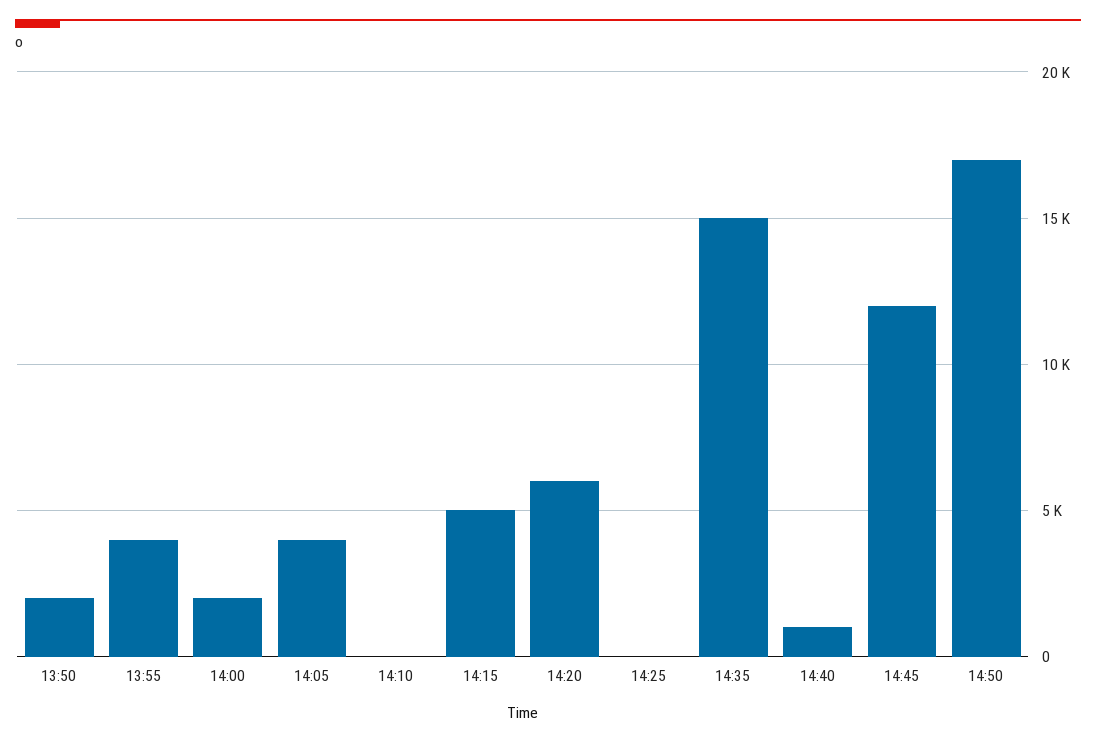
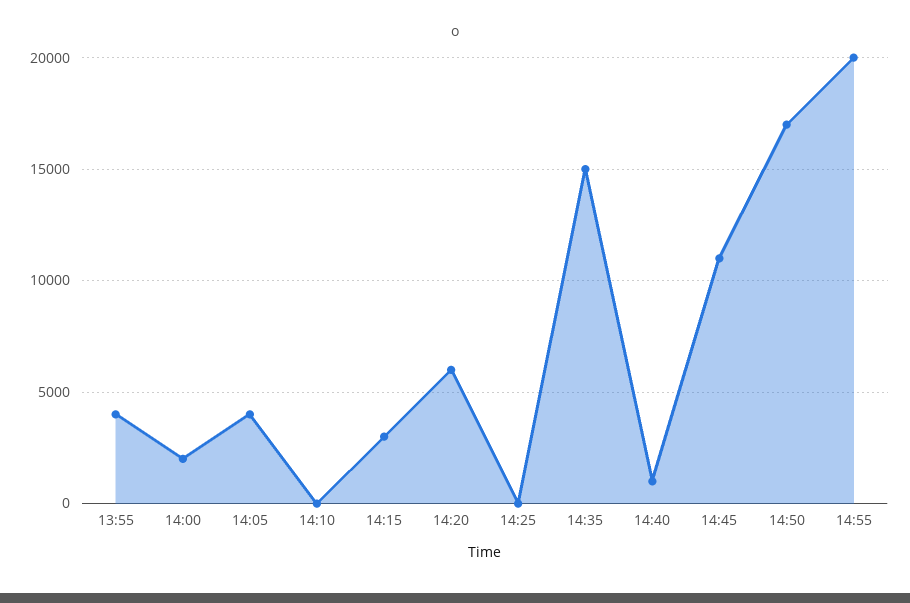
13:50: 2000 -> none
14:15: 5000 -> 3000
14:45: 12000 -> 11000
14:55: none -> 20000

